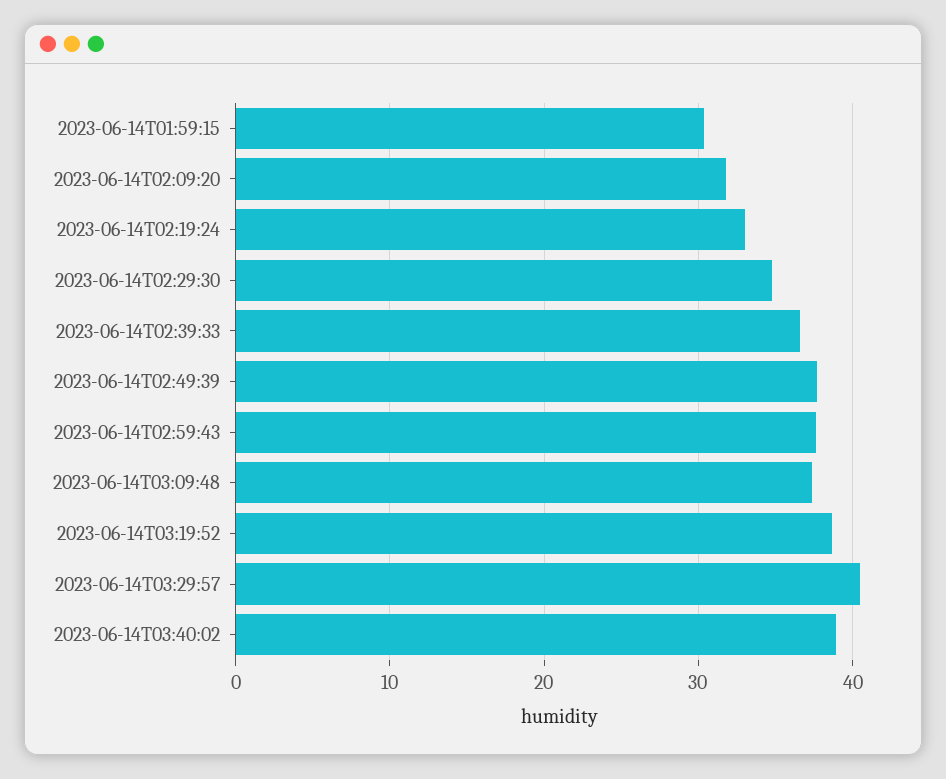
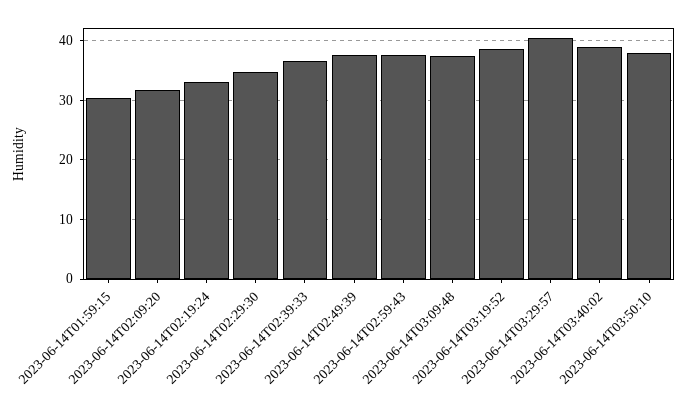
2023-06-14T03:50:10: none -> 38

